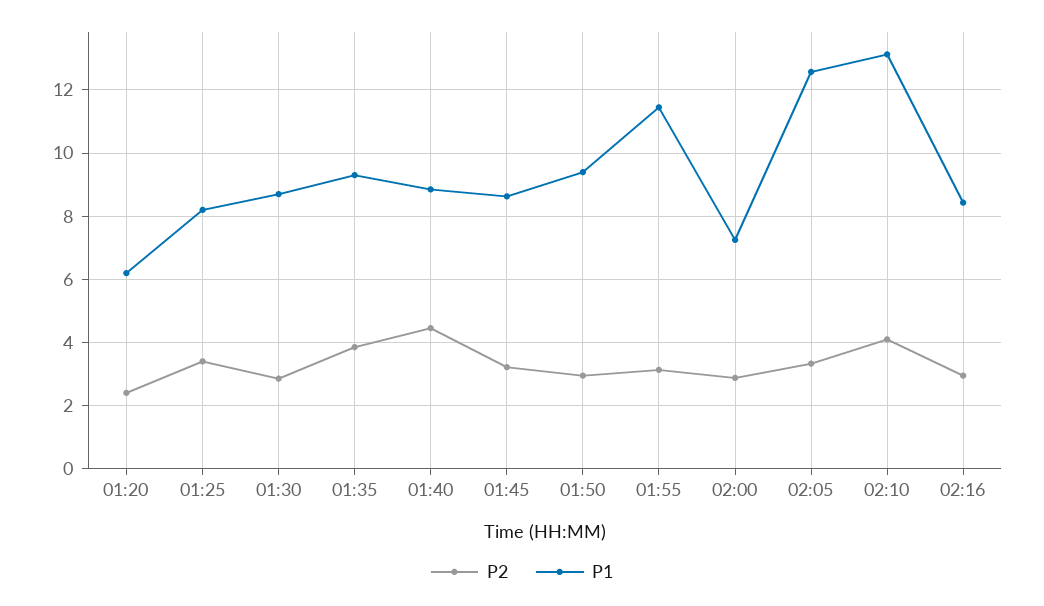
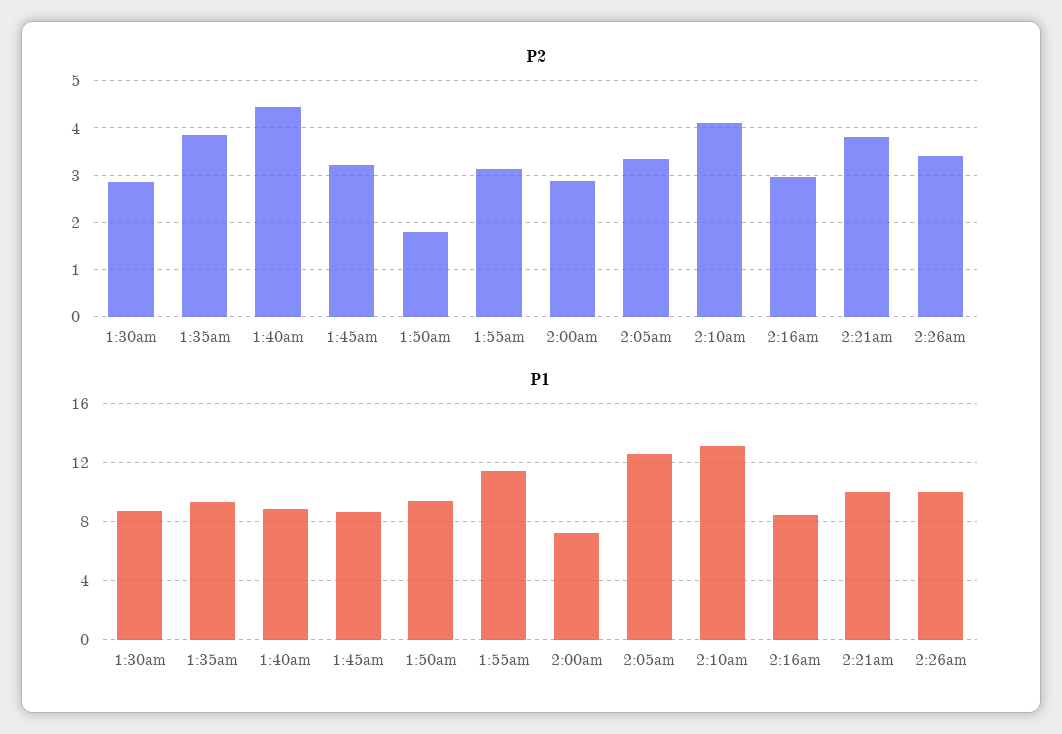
P2, 01:20: 2.4 -> none
P1, 01:20: 6.2 -> none
P2, 01:25: 3.4 -> none
P1, 01:25: 8.2 -> none
P2, 01:50: 3 -> 1.8
P2, 2:21am: none -> 3.8
P2, 2:26am: none -> 3.4
P1, 2:21am: none -> 10
P1, 2:26am: none -> 10

